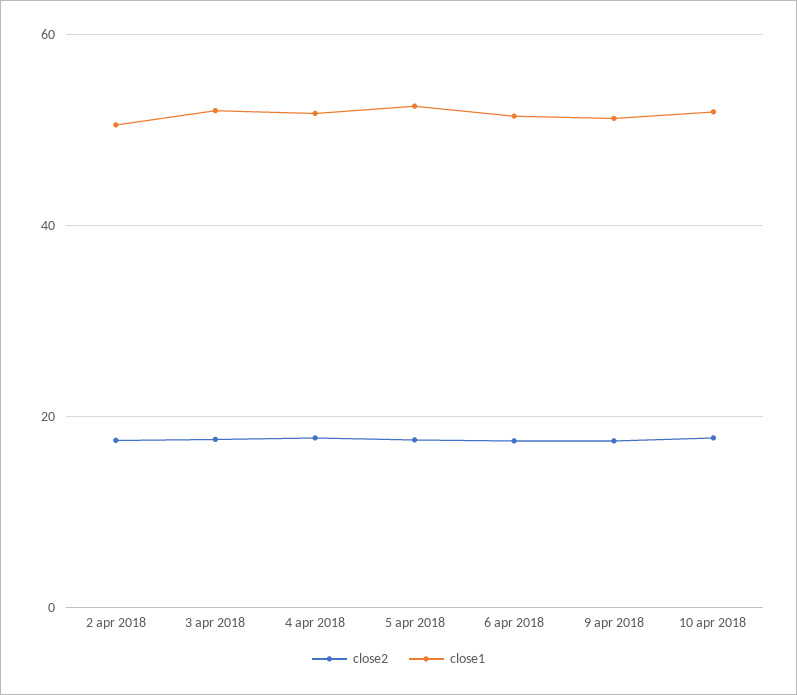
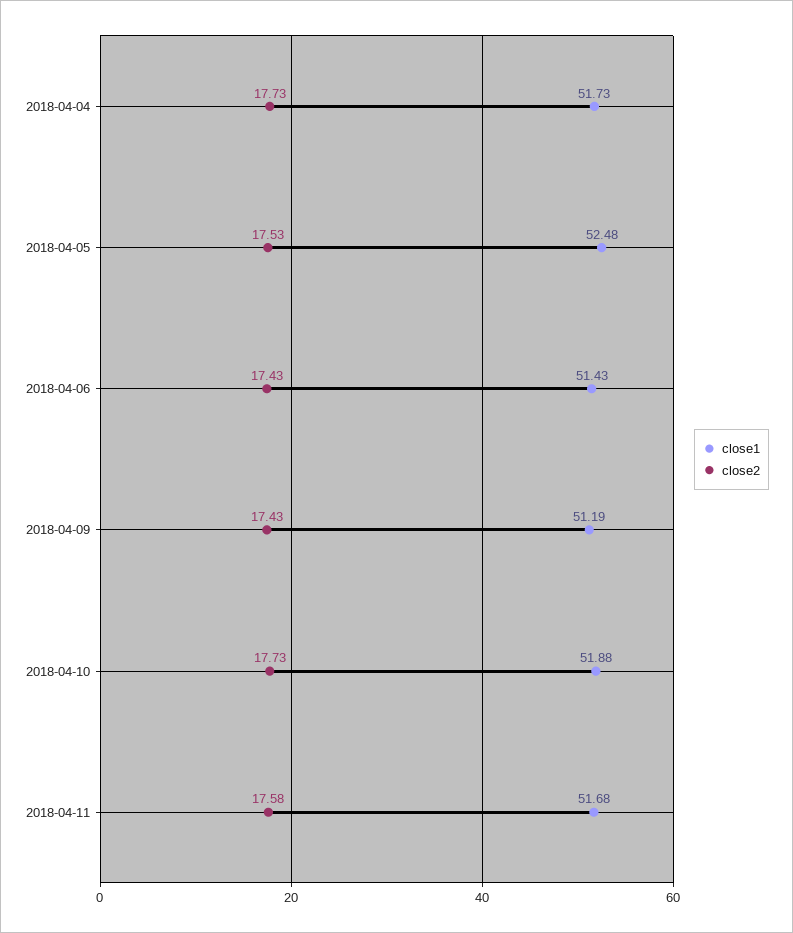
close2, 2 apr 2018: 18 -> none
close1, 2 apr 2018: 50 -> none
close2, 3 apr 2018: 18 -> none
close1, 3 apr 2018: 52 -> none
close1, 2018-04-11: none -> 51.68
close2, 2018-04-11: none -> 17.58

